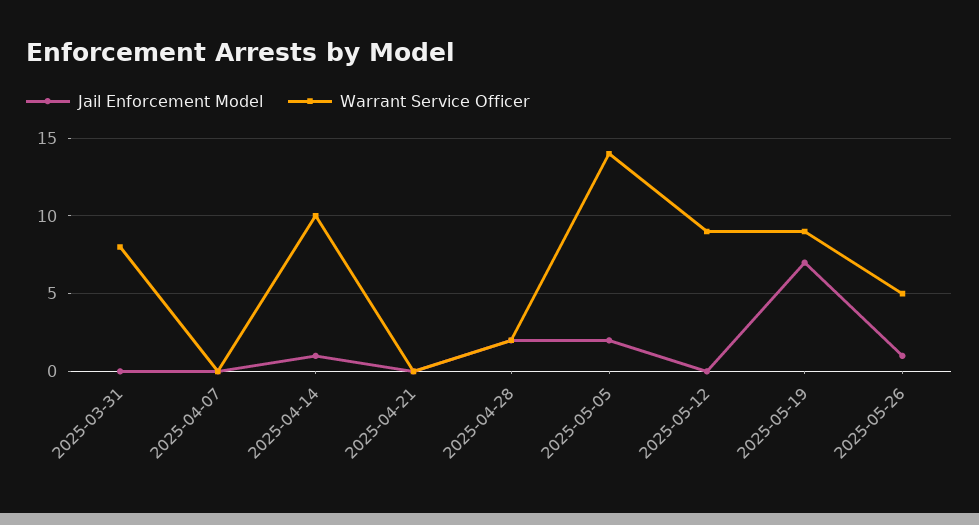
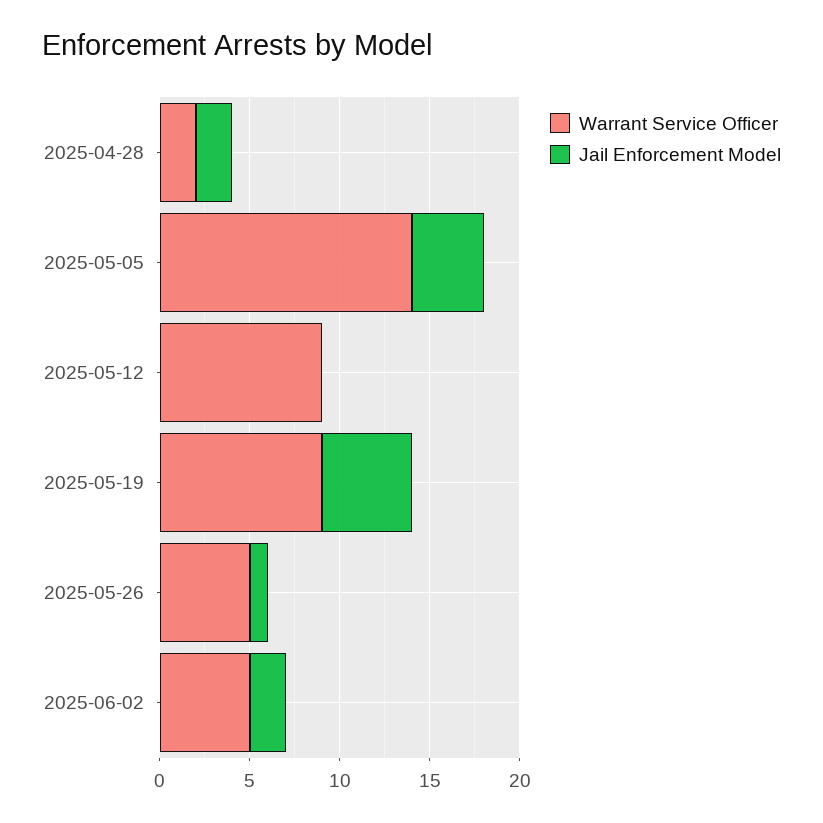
Jail Enforcement Model, 2025-03-31: 0 -> none
Warrant Service Officer, 2025-03-31: 8 -> none
Jail Enforcement Model, 2025-04-07: 0 -> none
Warrant Service Officer, 2025-04-07: 0 -> none
Jail Enforcement Model, 2025-04-14: 1 -> none
Warrant Service Officer, 2025-04-14: 10 -> none
Jail Enforcement Model, 2025-04-21: 0 -> none
Warrant Service Officer, 2025-04-21: 0 -> none
Jail Enforcement Model, 2025-05-05: 2 -> 4
Jail Enforcement Model, 2025-05-19: 7 -> 5
Warrant Service Officer, 2025-06-02: none -> 5
Jail Enforcement Model, 2025-06-02: none -> 2

